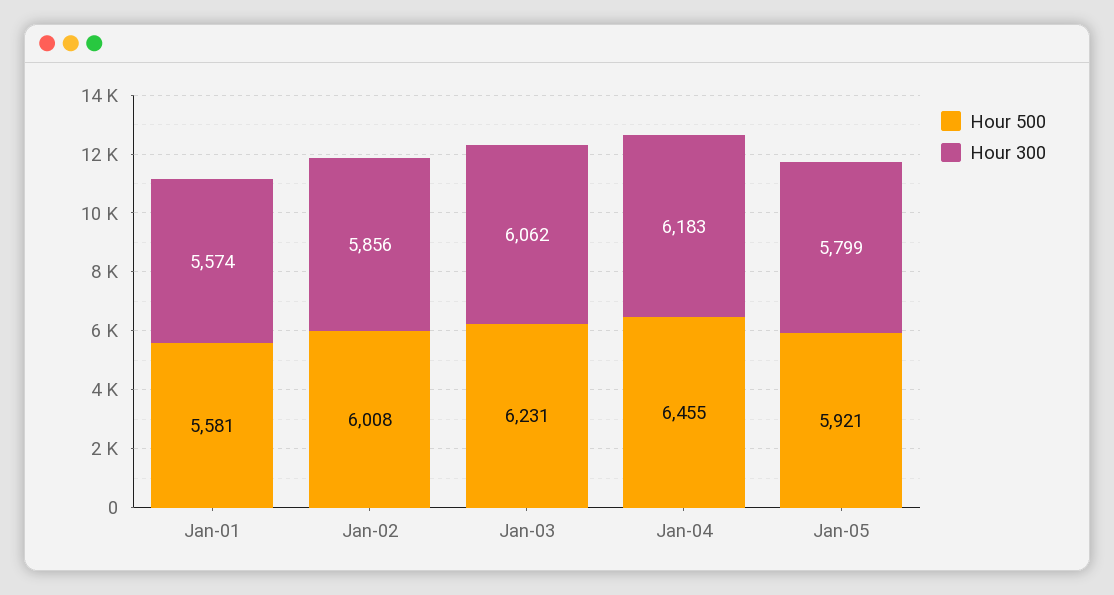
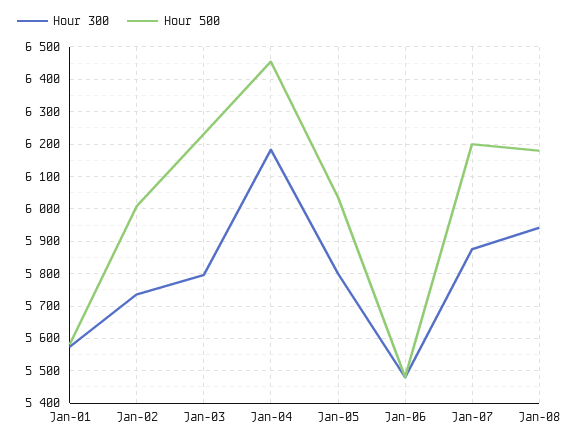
Hour 300, Jan-02: 5856 -> 5740
Hour 300, Jan-03: 6062 -> 5800
Hour 500, Jan-05: 5921 -> 6040
Hour 300, Jan-06: none -> 5480
Hour 500, Jan-06: none -> 5480
Hour 300, Jan-07: none -> 5880
Hour 500, Jan-07: none -> 6200
Hour 300, Jan-08: none -> 5940
Hour 500, Jan-08: none -> 6180

